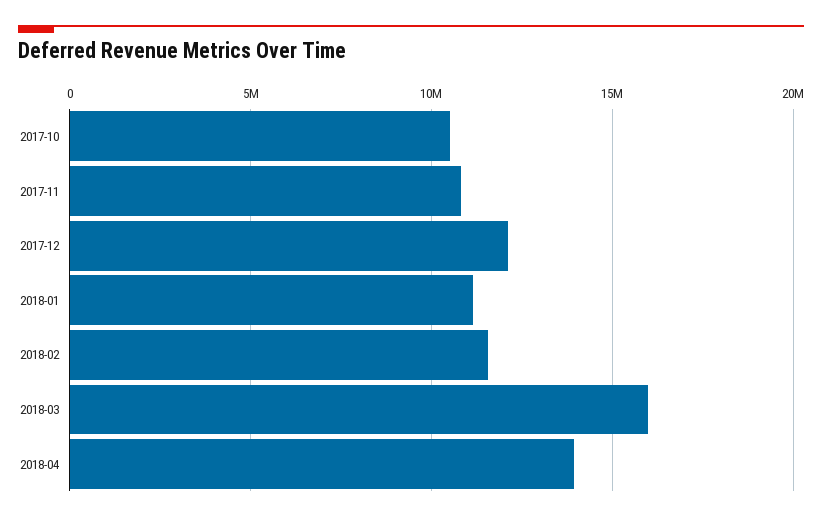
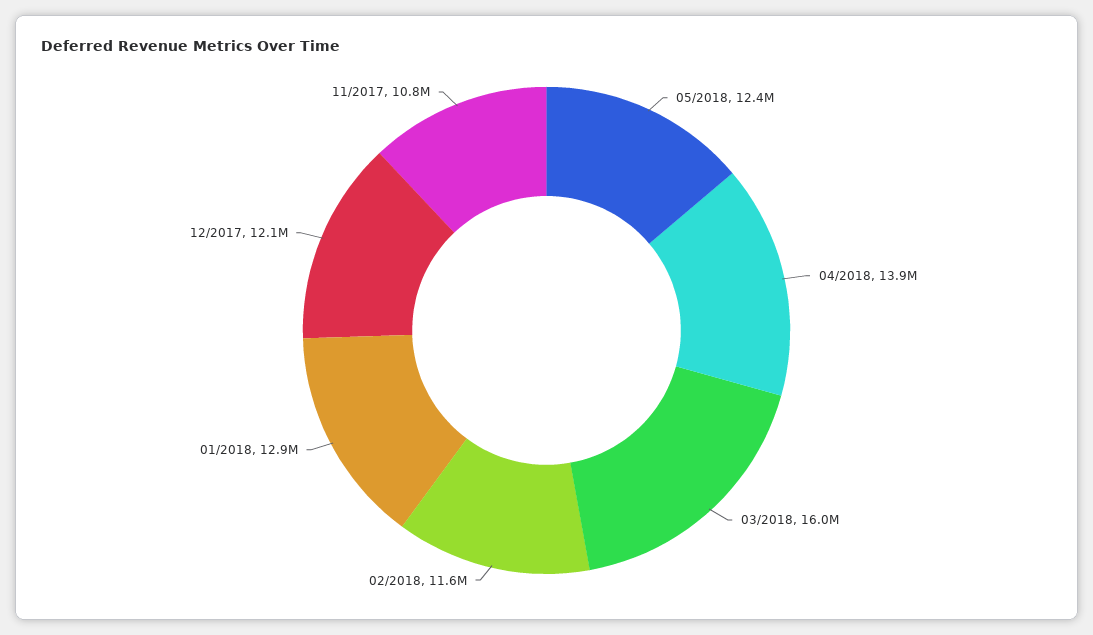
2017-10: 10500000 -> none
2018-01: 11000000 -> 12900000
05/2018: none -> 12400000

